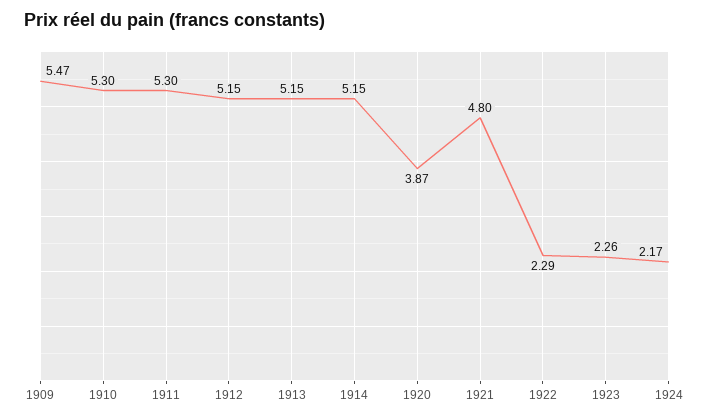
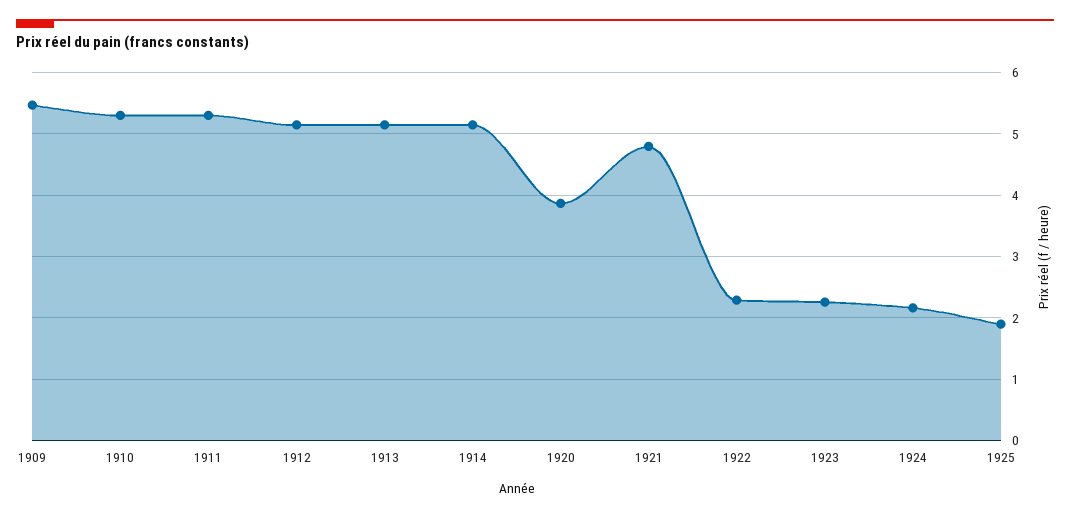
1925: none -> 1.9

